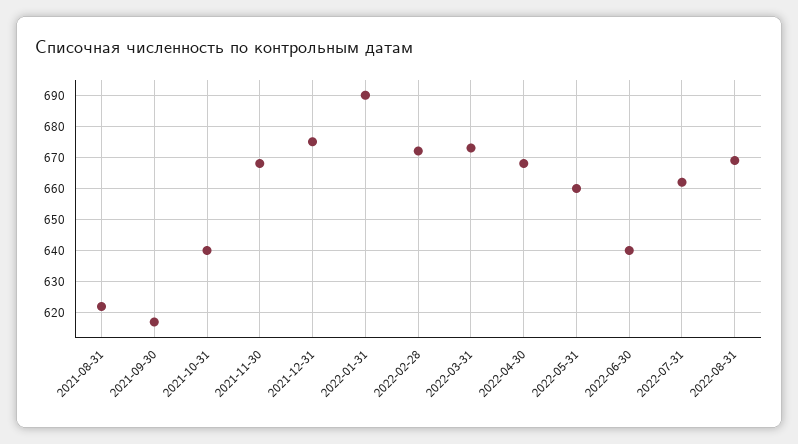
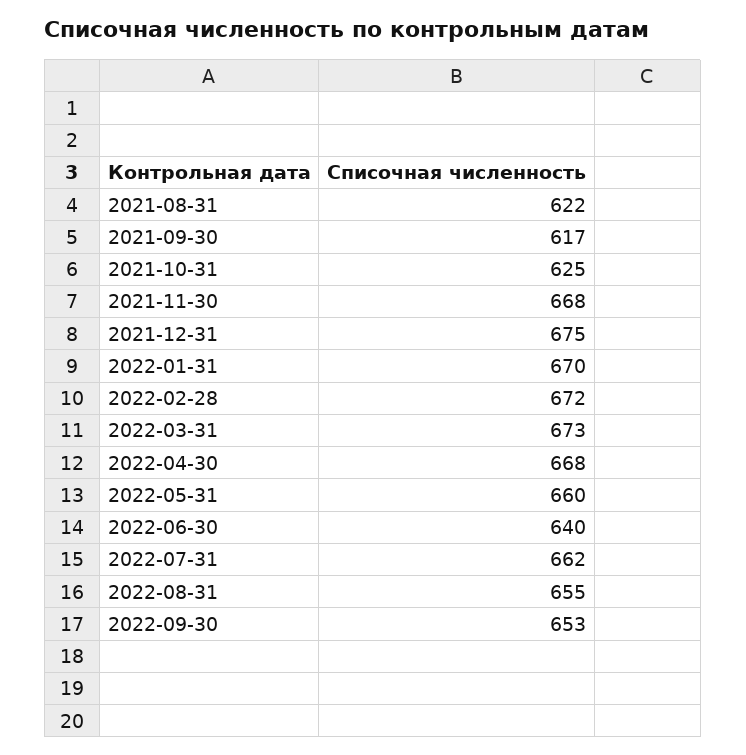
2021-10-31: 640 -> 625
2022-01-31: 690 -> 670
2022-08-31: 670 -> 655
2022-09-30: none -> 653

